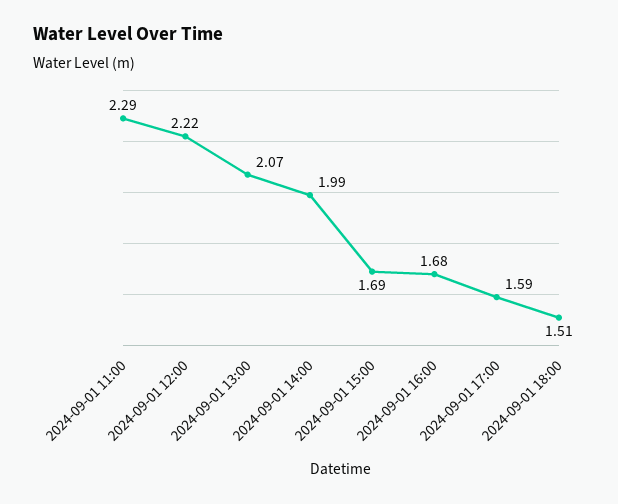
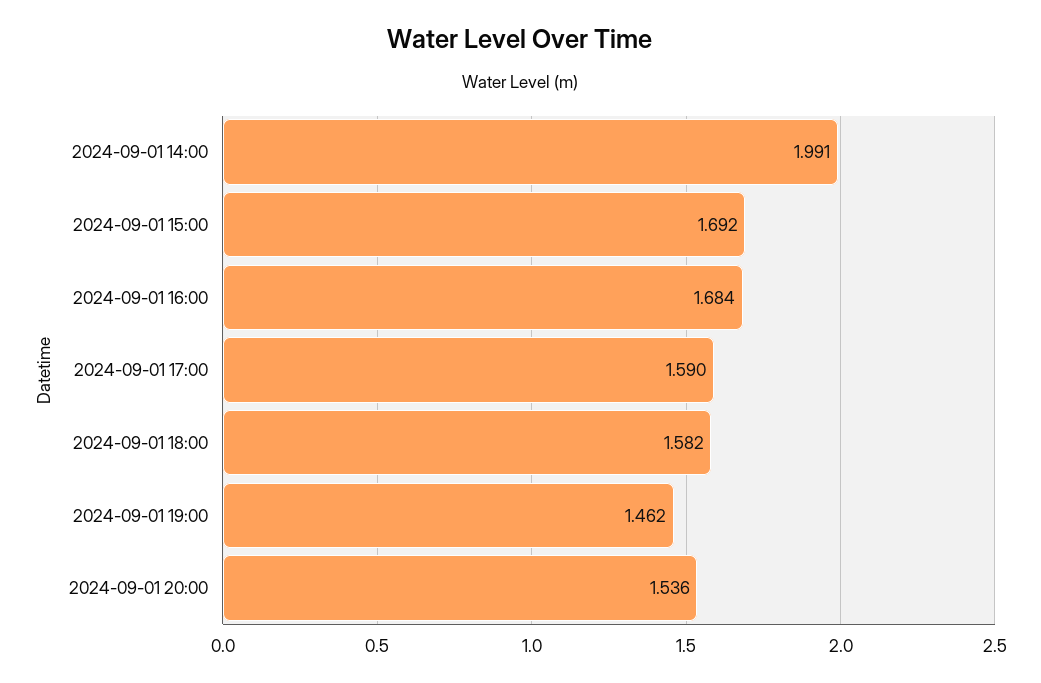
2024-09-01 11:00: 2.29 -> none
2024-09-01 12:00: 2.22 -> none
2024-09-01 13:00: 2.07 -> none
2024-09-01 18:00: 1.51 -> 1.582
2024-09-01 19:00: none -> 1.462
2024-09-01 20:00: none -> 1.536

